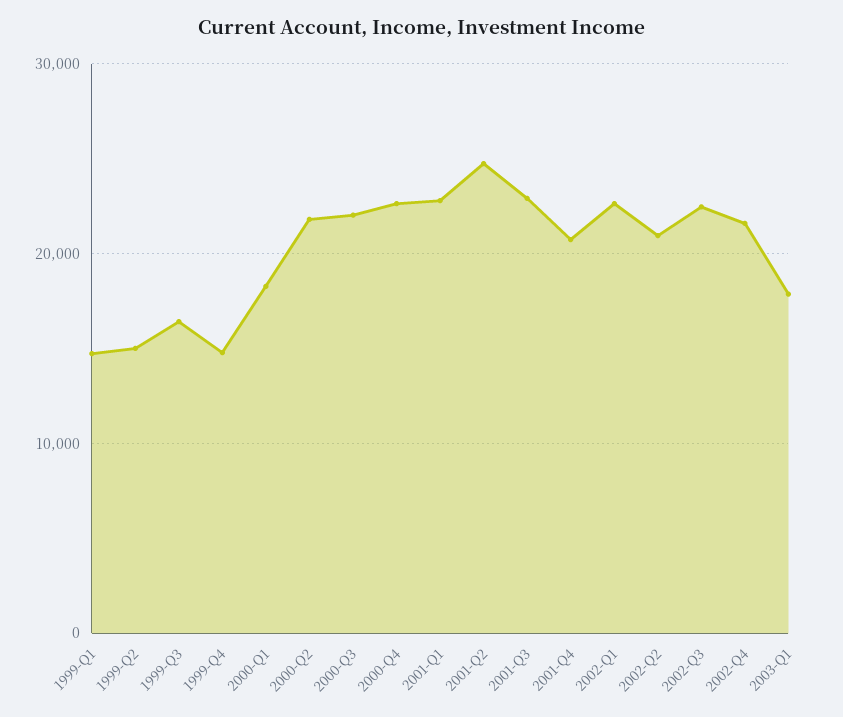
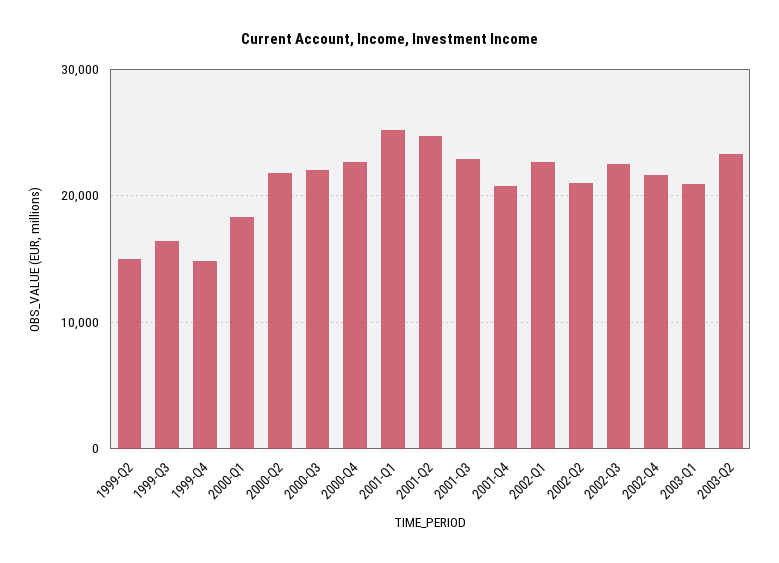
1999-Q1: 15000 -> none
2001-Q1: 23000 -> 25000
2003-Q1: 18000 -> 21000
2003-Q2: none -> 23000

